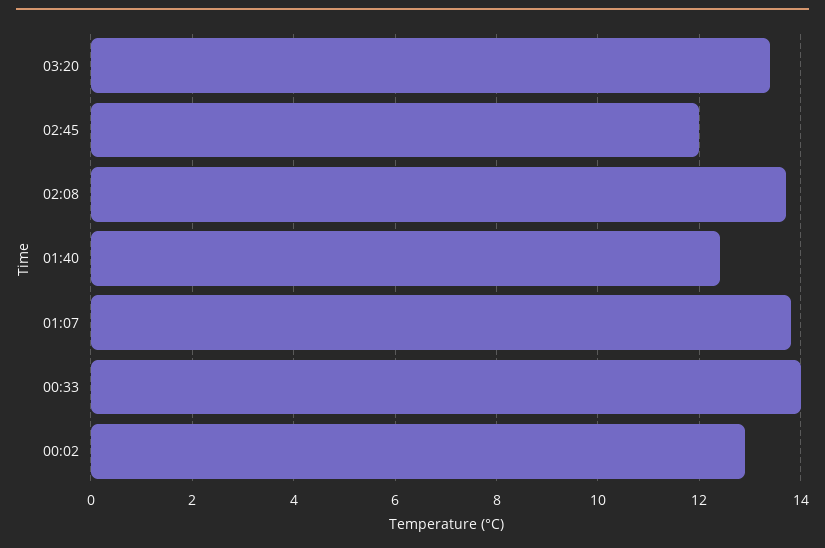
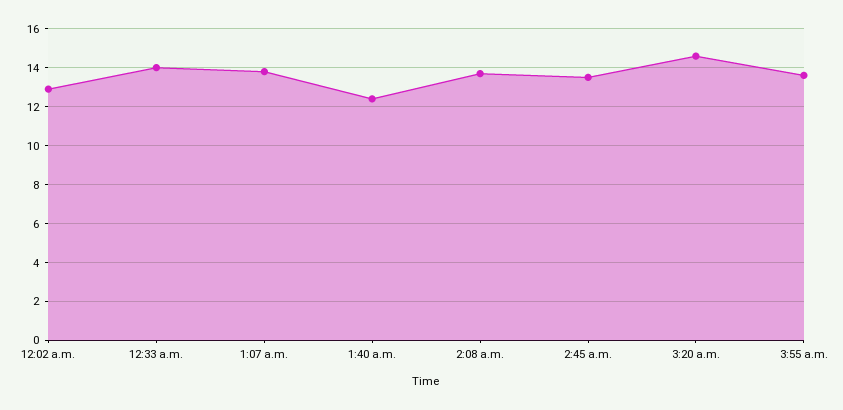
03:20: 13.5 -> 14.5
02:45: 12 -> 13.5
3:55 a.m.: none -> 13.5

